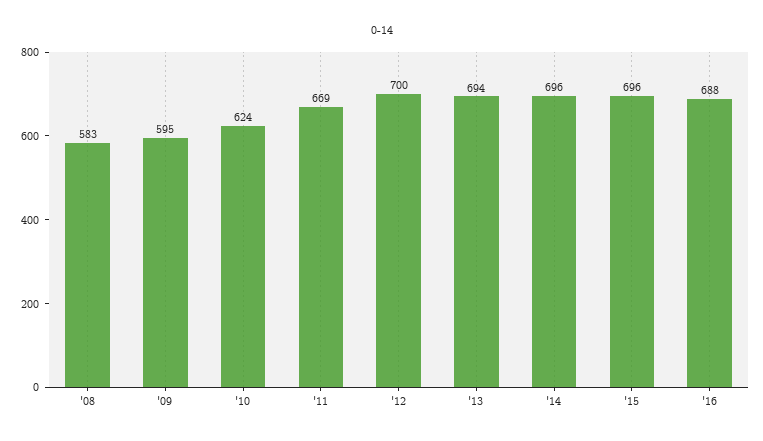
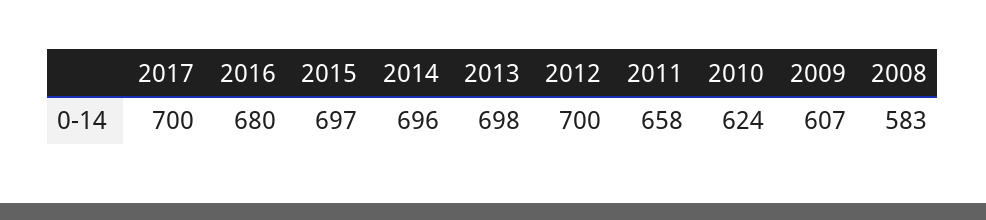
'09: 595 -> 607
'11: 669 -> 658
'13: 694 -> 698
'15: 696 -> 697
'16: 688 -> 680
2017: none -> 700

